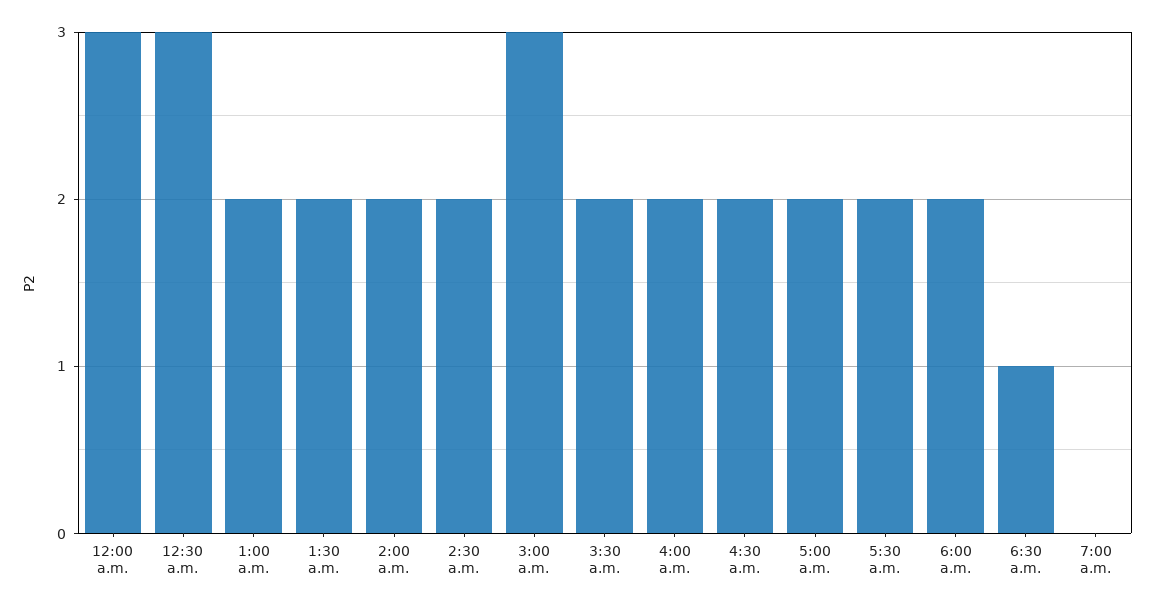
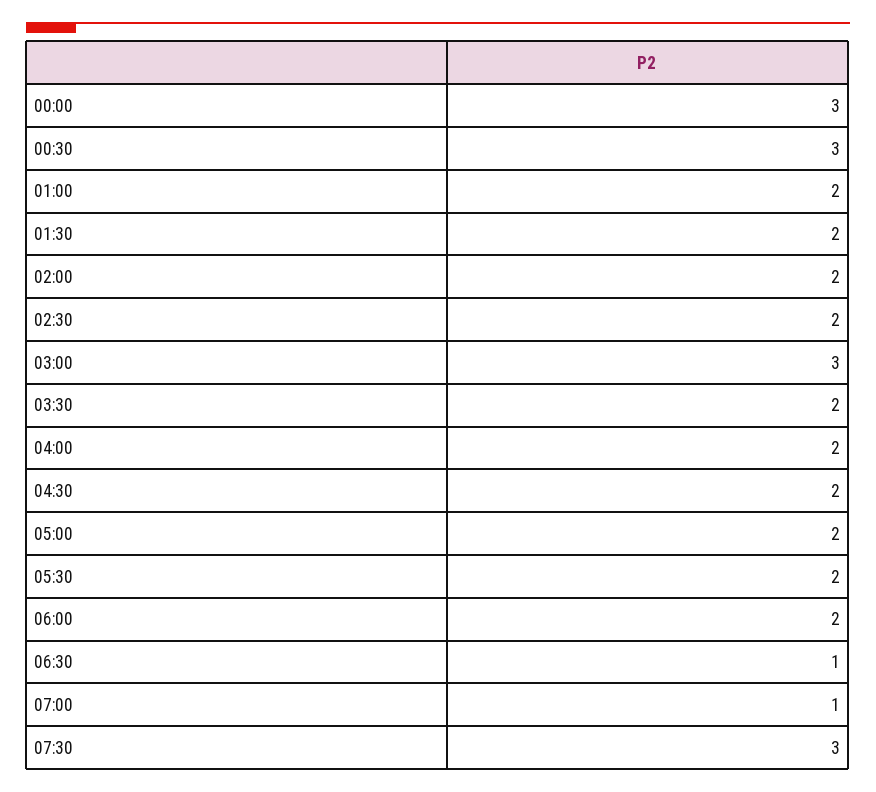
7:00 a.m.: 0 -> 1
07:30: none -> 3

